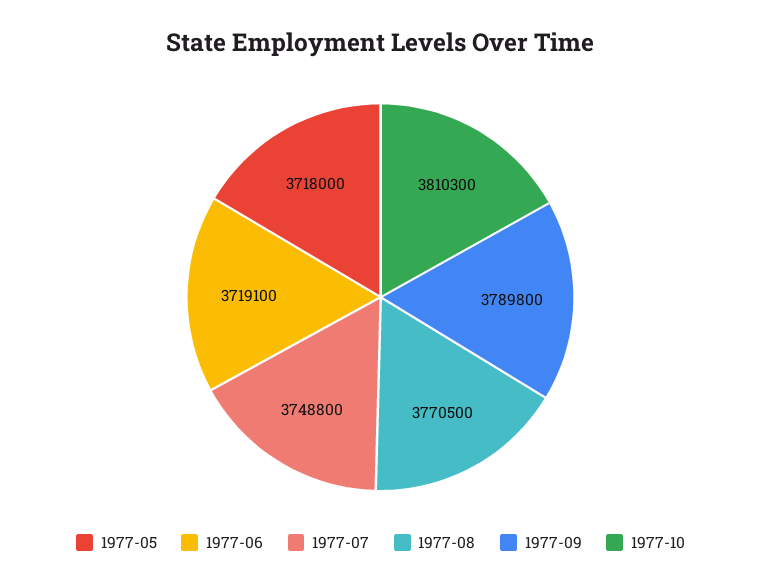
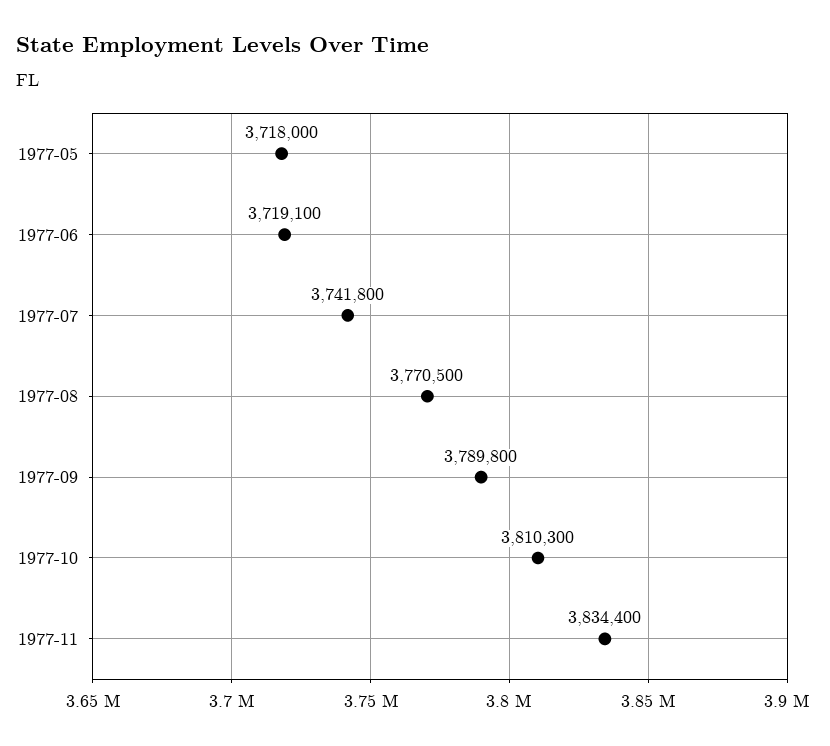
1977-07: 3748800 -> 3741800
1977-11: none -> 3834400

